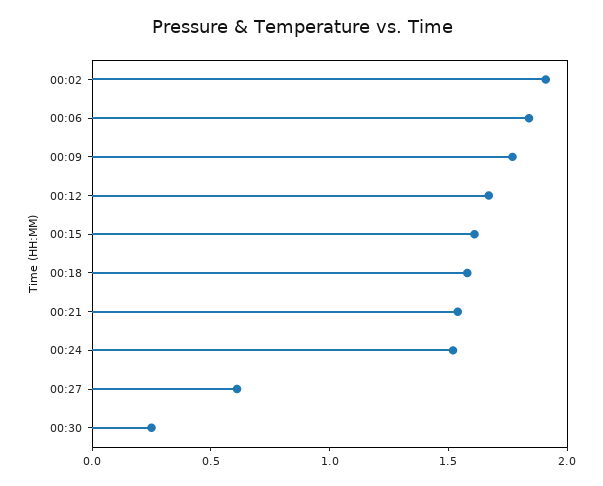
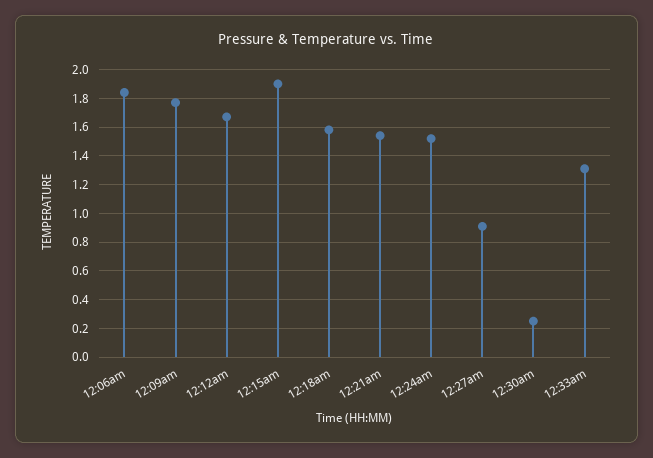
00:02: 1.9 -> none
00:15: 1.6 -> 1.9
00:27: 0.6 -> 0.9
12:33am: none -> 1.3

